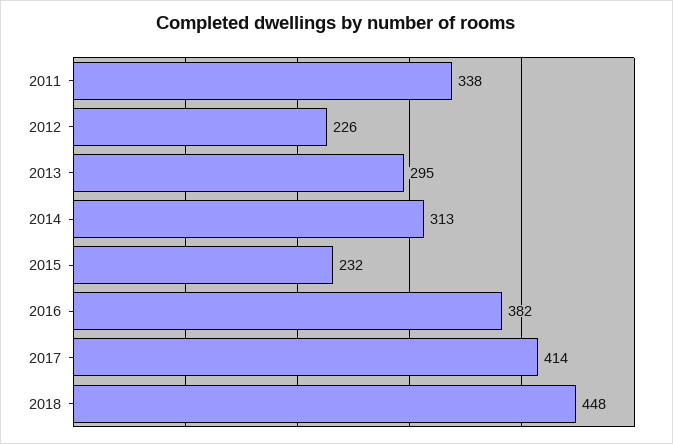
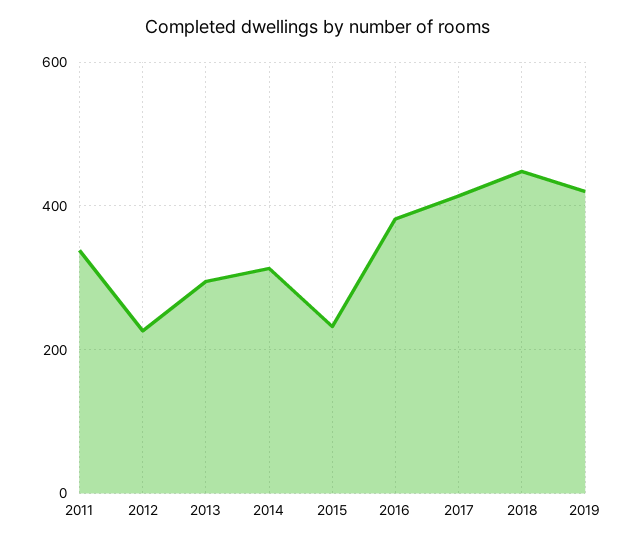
2019: none -> 420

